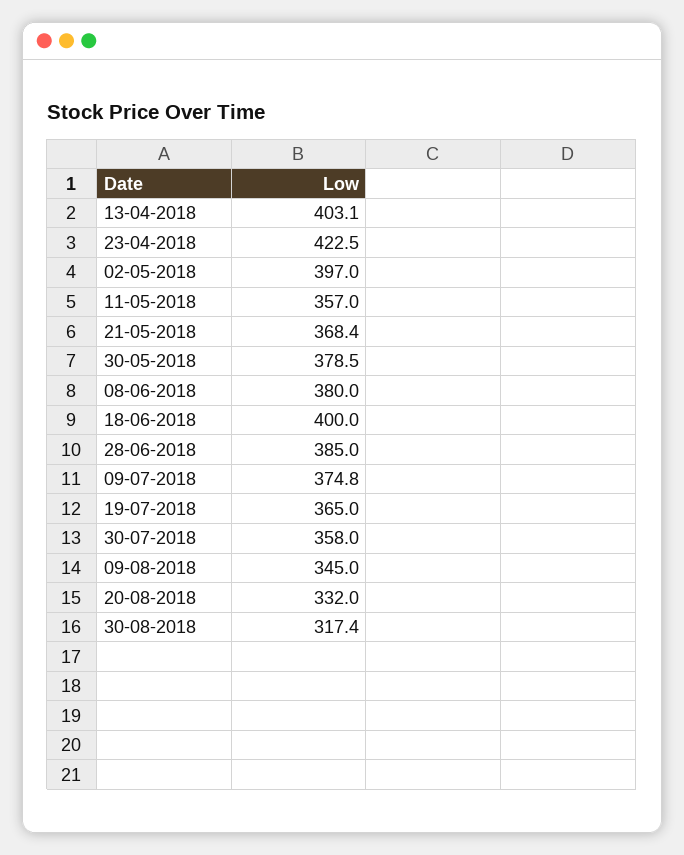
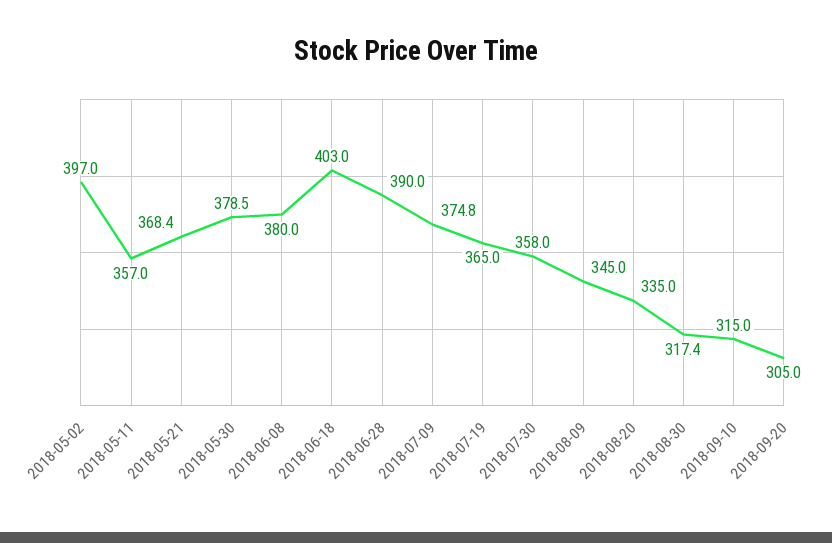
13-04-2018: 403.1 -> none
23-04-2018: 422.5 -> none
18-06-2018: 400 -> 403
28-06-2018: 385 -> 390
20-08-2018: 332 -> 335
2018-09-10: none -> 315
2018-09-20: none -> 305

